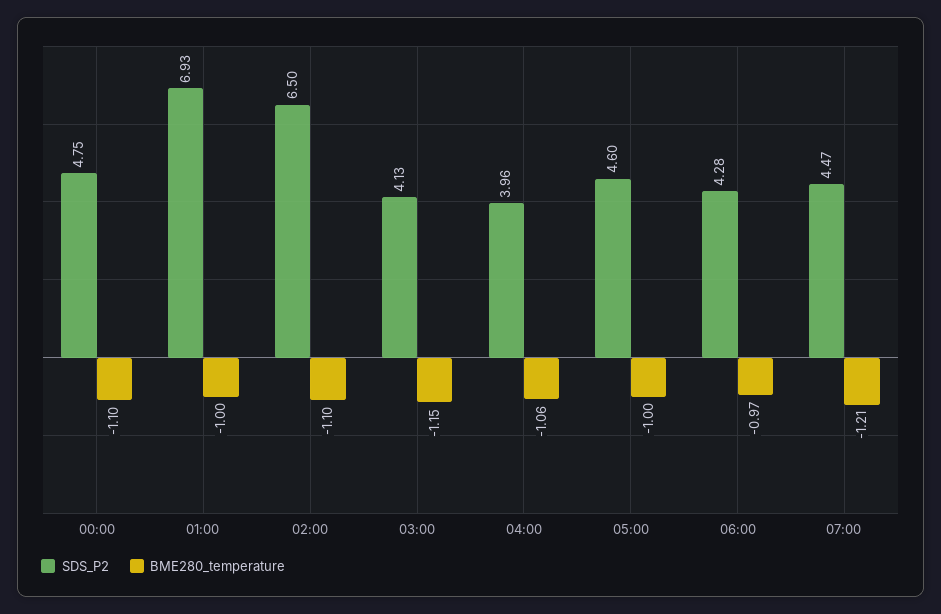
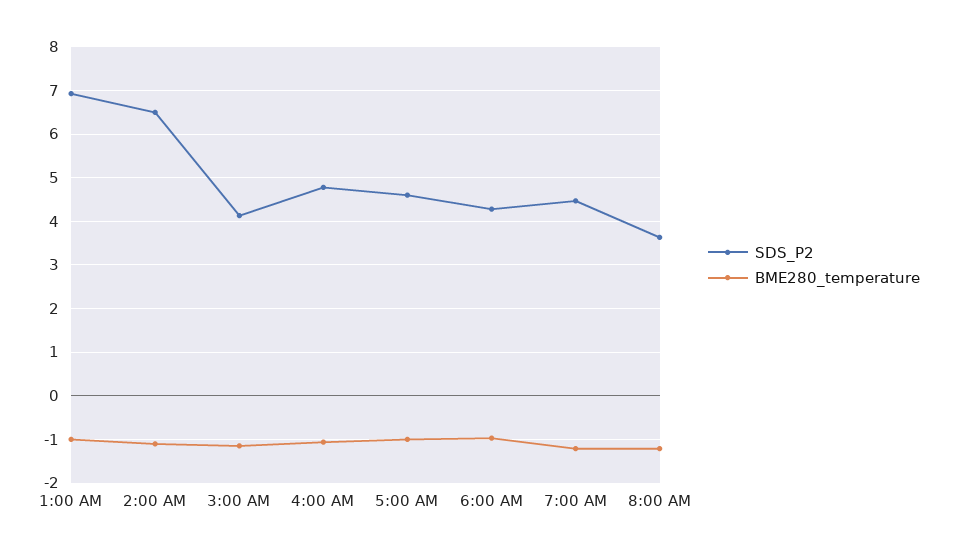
SDS_P2, 00:00: 4.75 -> none
BME280_temperature, 00:00: -1.1 -> none
SDS_P2, 04:00: 3.96 -> 4.8
SDS_P2, 8:00 AM: none -> 3.6
BME280_temperature, 8:00 AM: none -> -1.2

